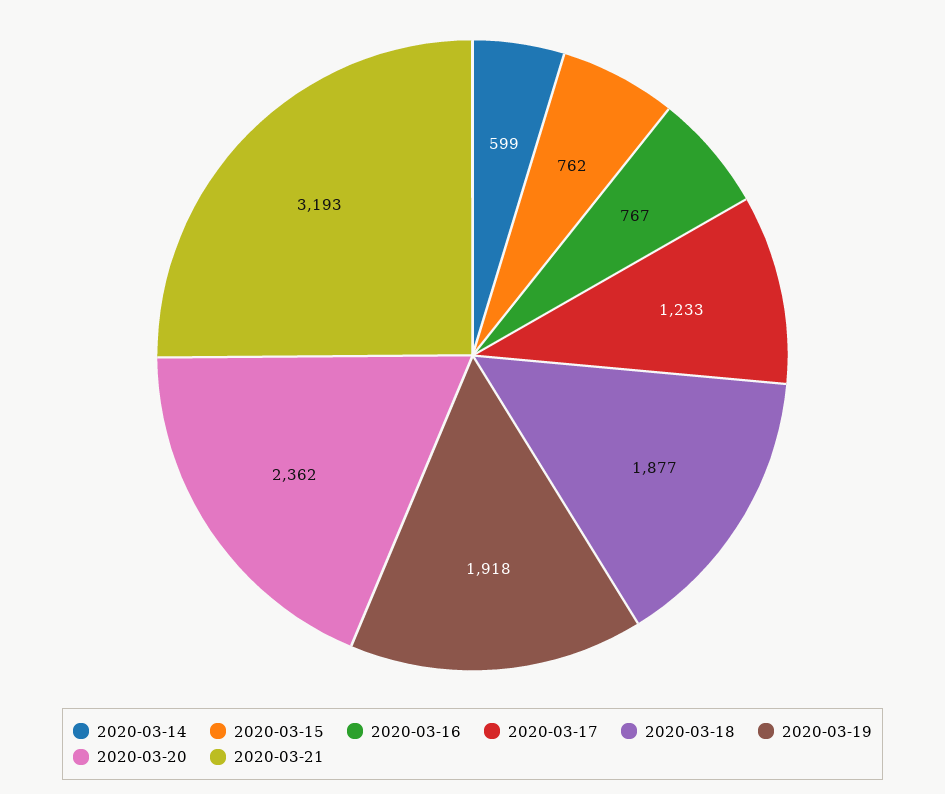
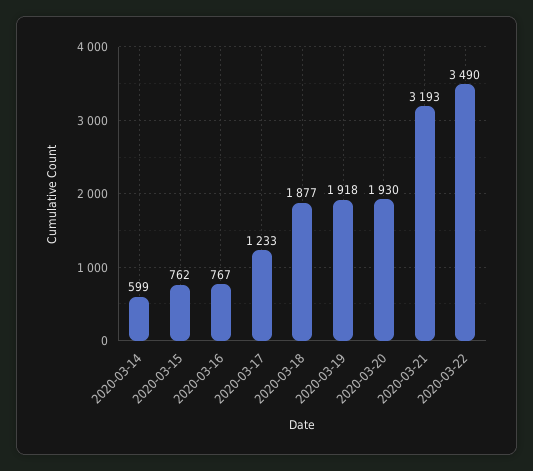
2020-03-20: 2362 -> 1930
2020-03-22: none -> 3490

